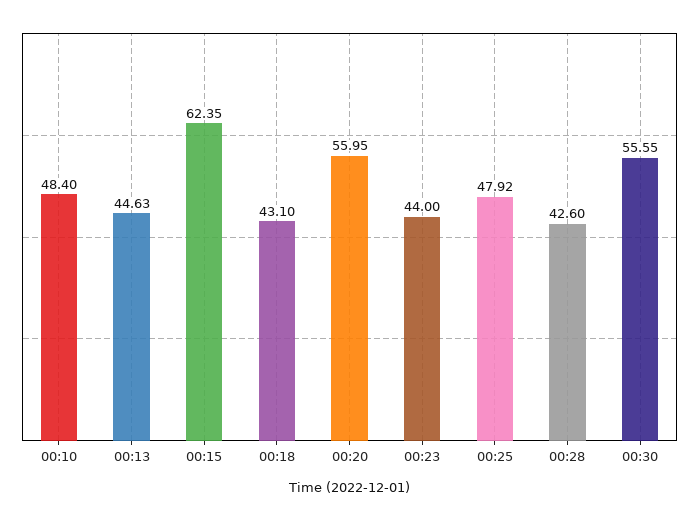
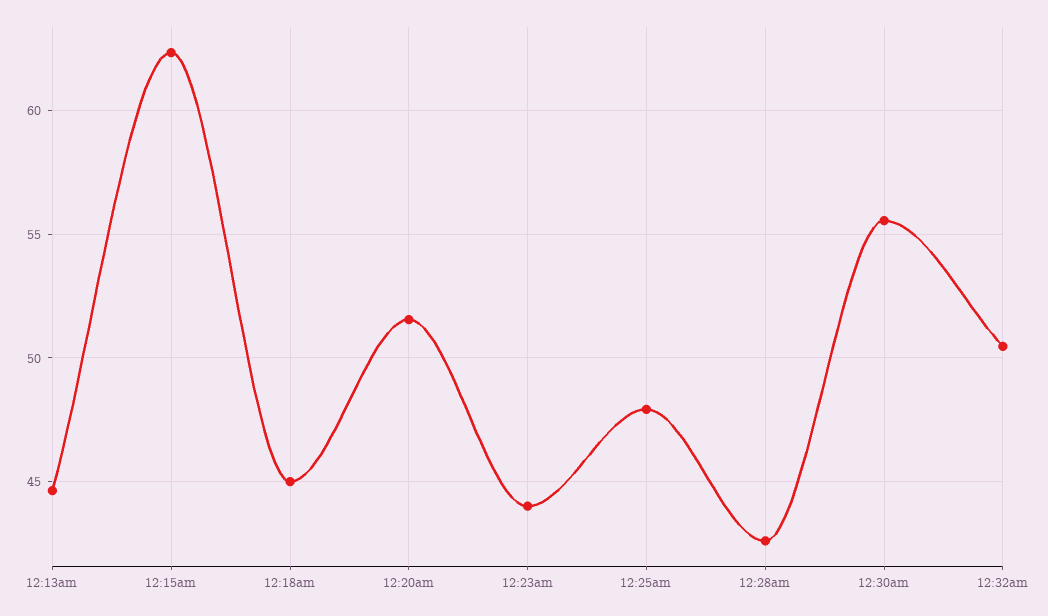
00:10: 48.4 -> none
00:18: 43.1 -> 45
00:20: 55.95 -> 51.5
12:32am: none -> 50.5

